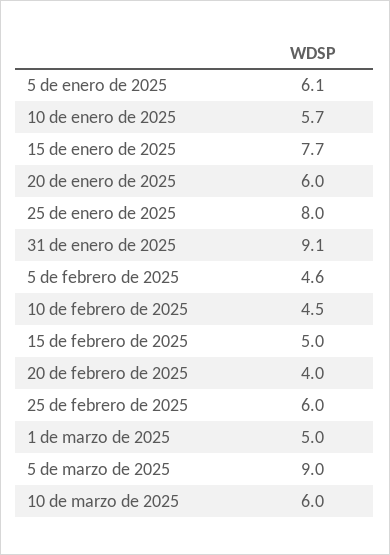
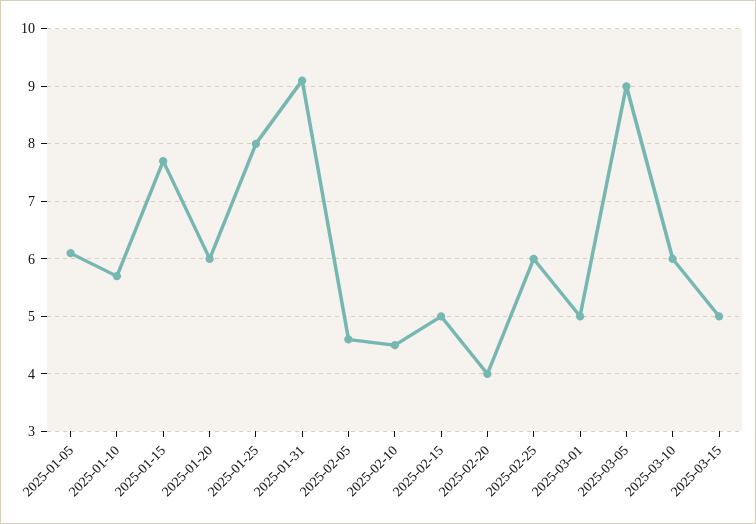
2025-03-15: none -> 5

